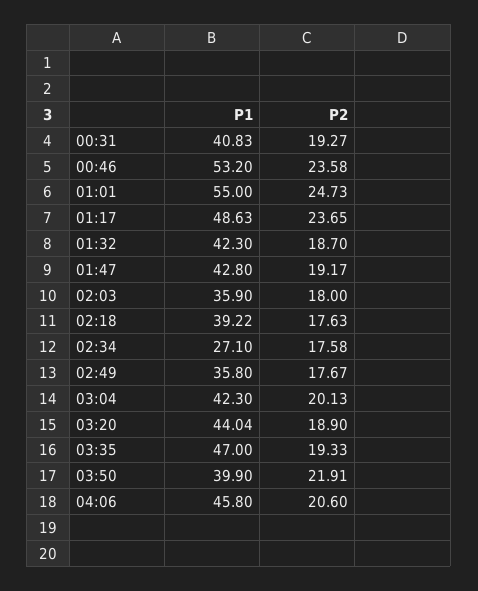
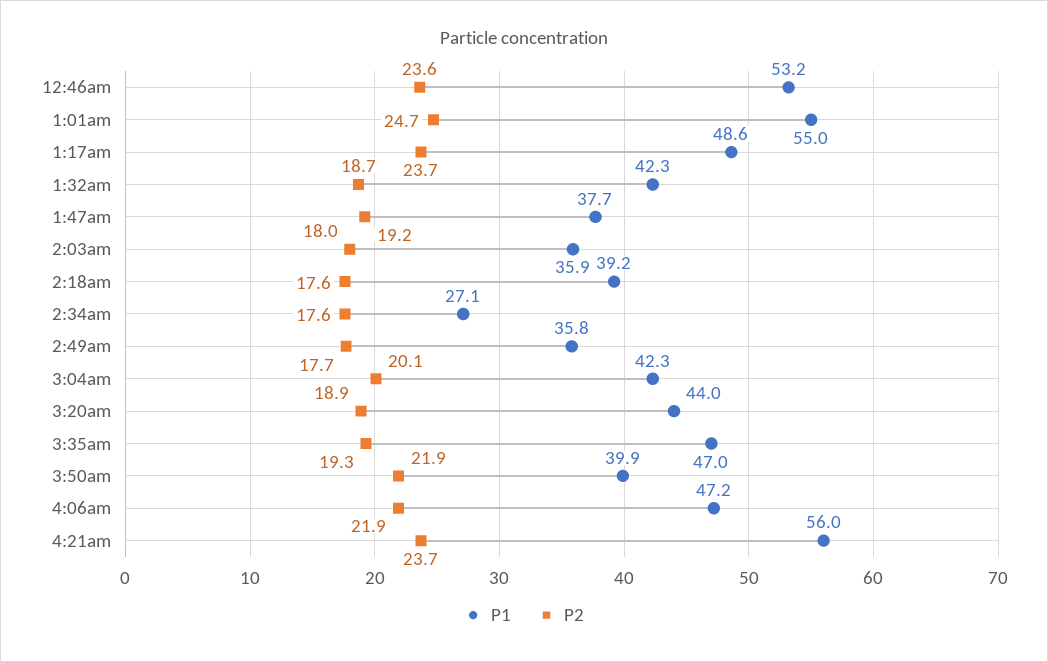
P1, 00:31: 40.83 -> none
P2, 00:31: 19.27 -> none
P1, 01:47: 42.8 -> 37.7
P1, 04:06: 45.8 -> 47.2
P2, 04:06: 20.6 -> 21.9
P1, 4:21am: none -> 56
P2, 4:21am: none -> 23.7

